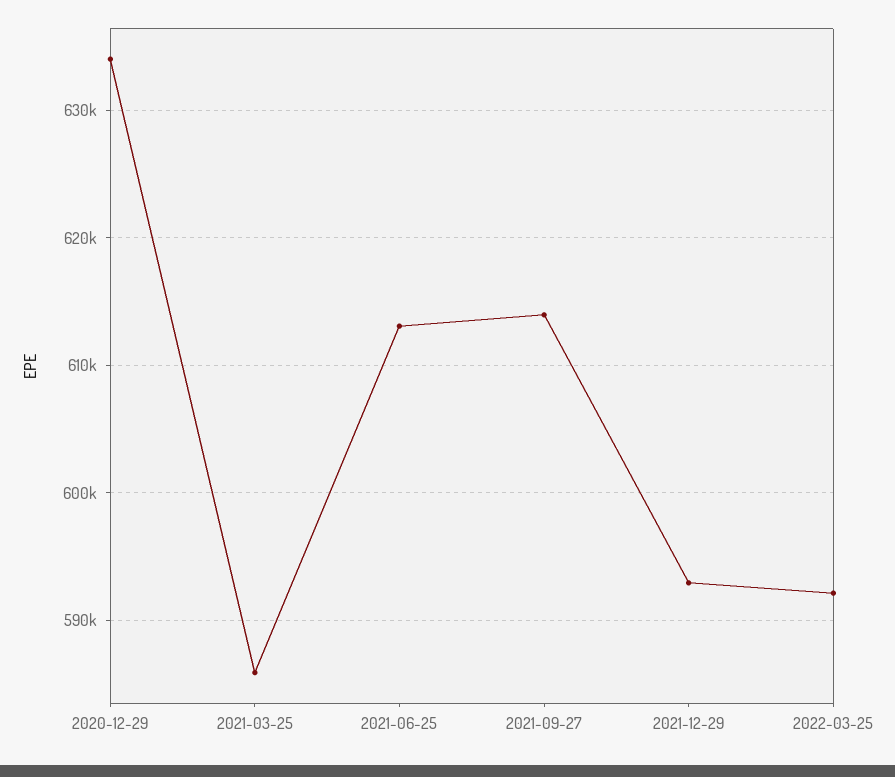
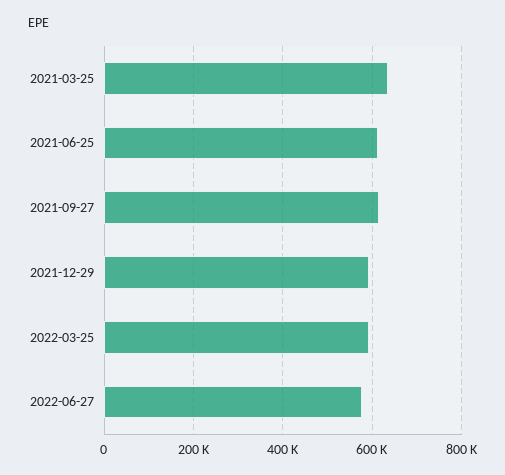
2020-12-29: 634000 -> none
2021-03-25: 586000 -> 640000
2022-06-27: none -> 580000

